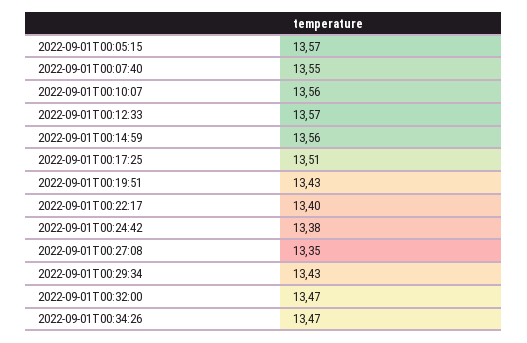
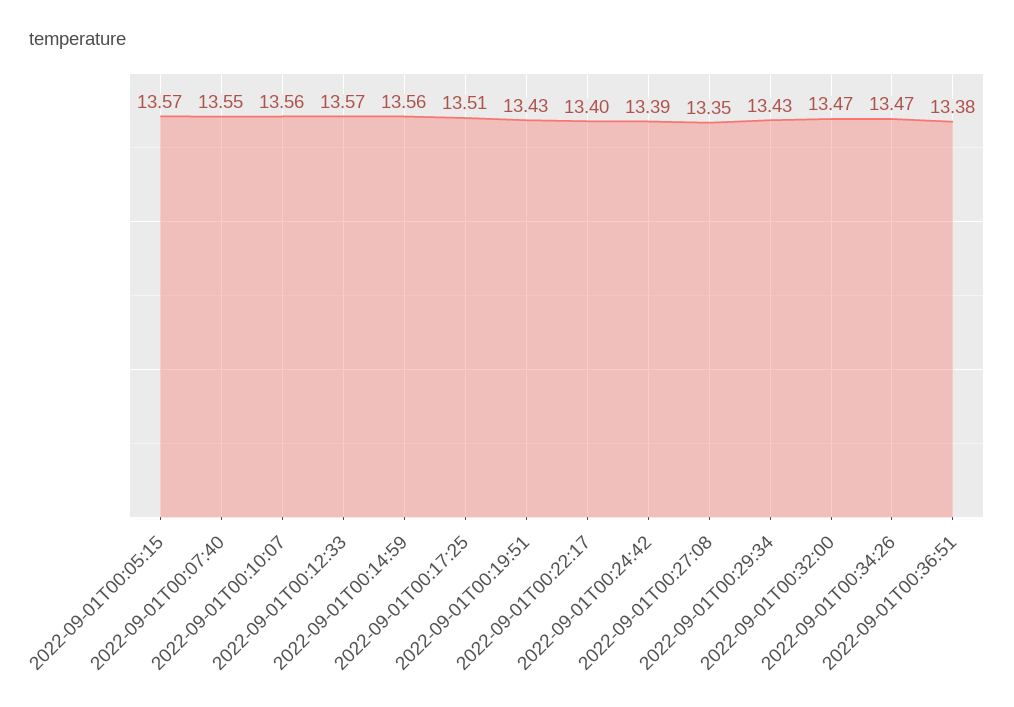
2022-09-01T00:24:42: 13.38 -> 13.39
2022-09-01T00:36:51: none -> 13.38

